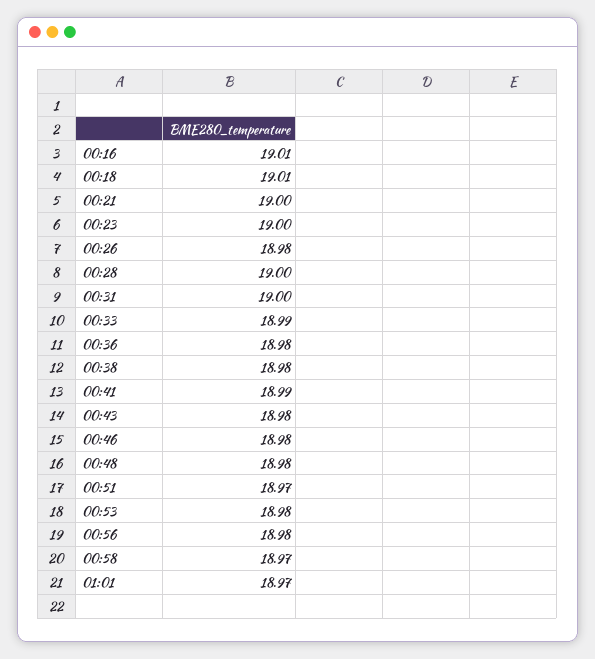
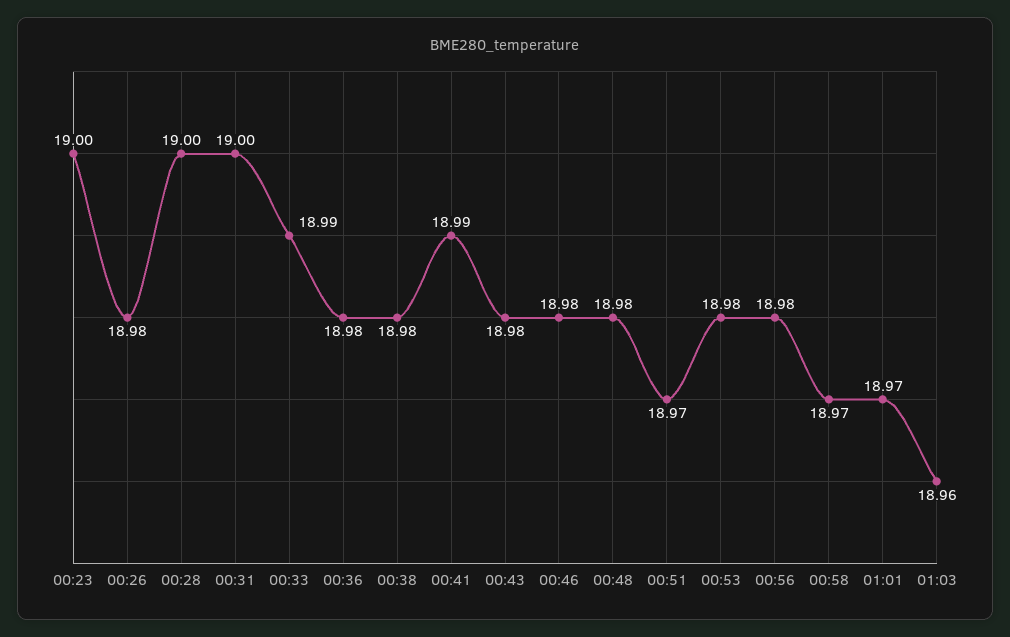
00:16: 19.01 -> none
00:18: 19.01 -> none
00:21: 19 -> none
01:03: none -> 18.96

